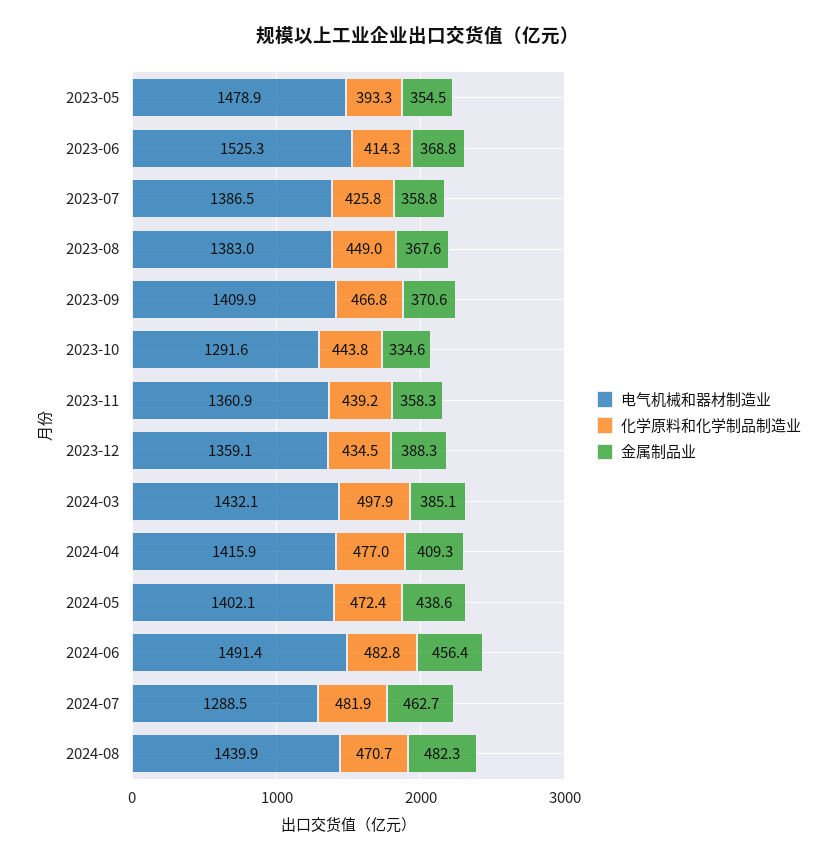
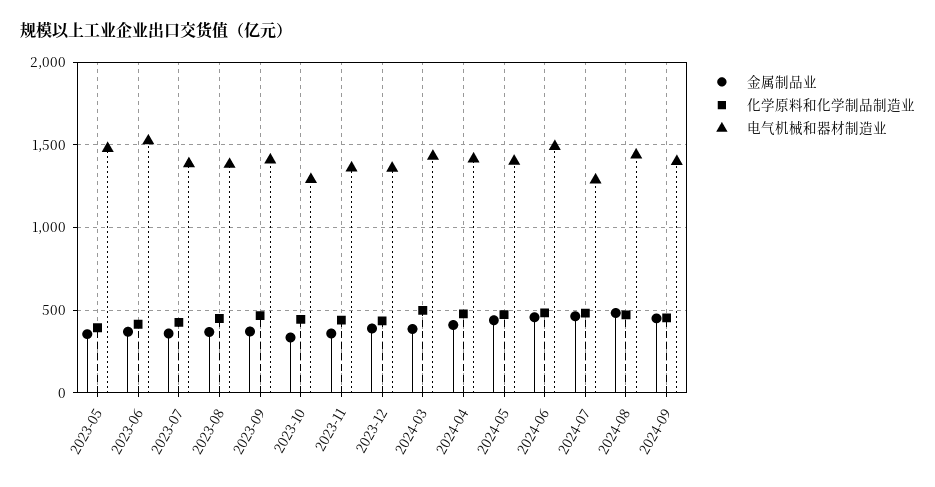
金属制品业, 2024-09: none -> 450
化学原料和化学制品制造业, 2024-09: none -> 450
电气机械和器材制造业, 2024-09: none -> 1400

